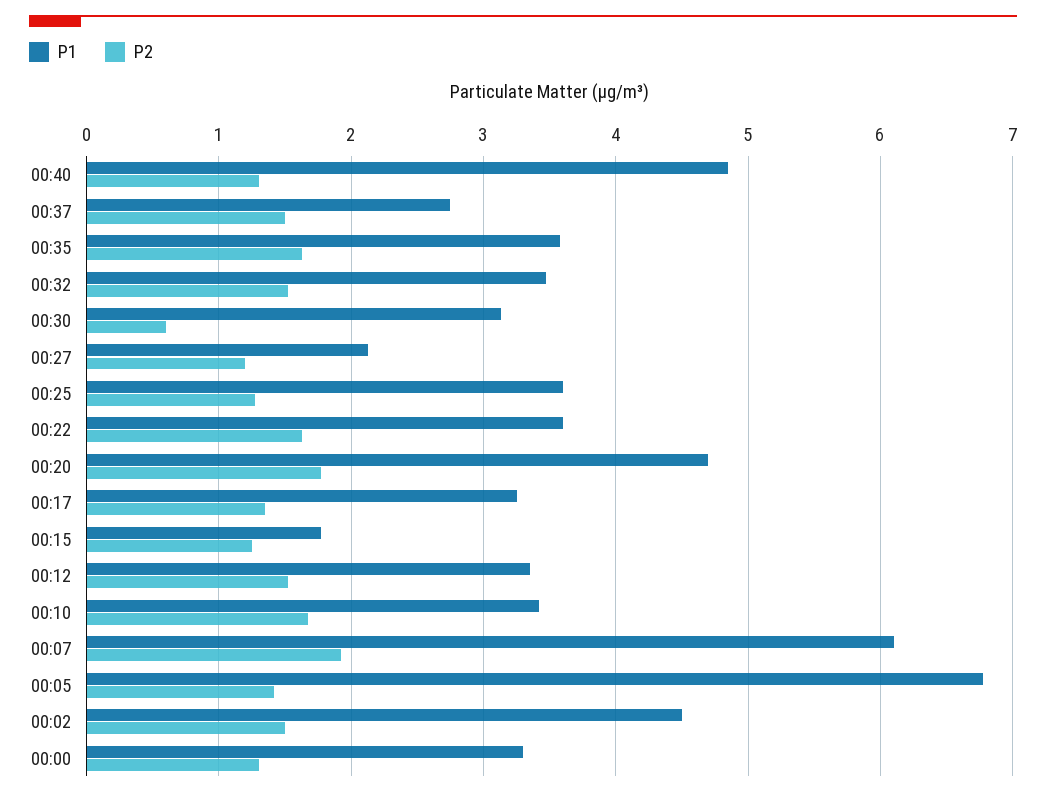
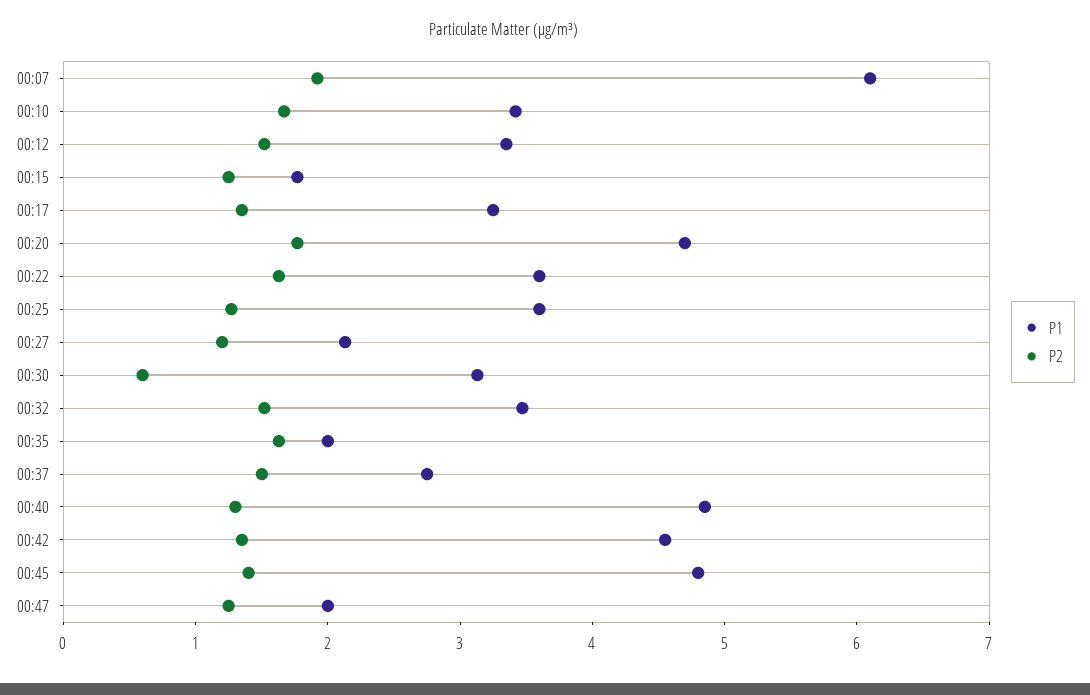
P1, 00:35: 3.6 -> 2
P1, 00:05: 6.8 -> none
P2, 00:05: 1.4 -> none
P1, 00:02: 4.5 -> none
P2, 00:02: 1.5 -> none
P1, 00:00: 3.3 -> none
P2, 00:00: 1.3 -> none
P1, 00:42: none -> 4.6
P2, 00:42: none -> 1.4
P1, 00:45: none -> 4.8
P2, 00:45: none -> 1.4
P1, 00:47: none -> 2
P2, 00:47: none -> 1.2

